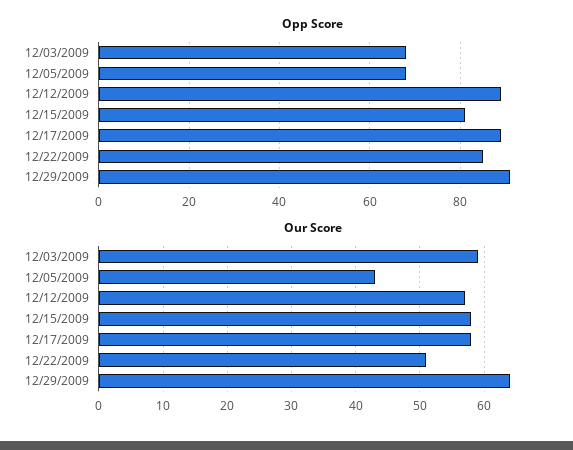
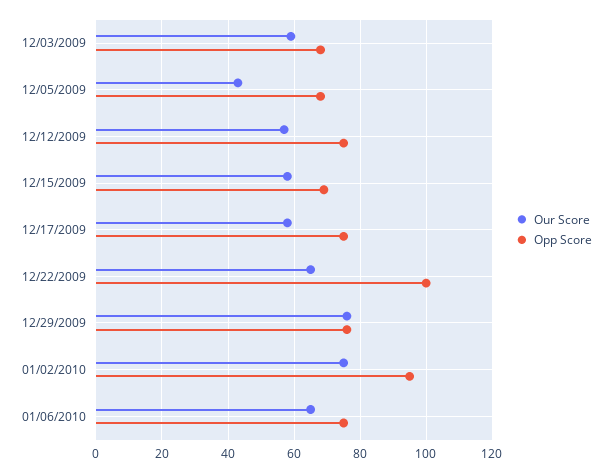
Opp Score, 12/12/2009: 90 -> 75
Opp Score, 12/15/2009: 80 -> 70
Opp Score, 12/17/2009: 90 -> 75
Opp Score, 12/22/2009: 85 -> 100
Opp Score, 12/29/2009: 90 -> 75
Our Score, 12/22/2009: 51 -> 65
Our Score, 12/29/2009: 64 -> 75
Our Score, 01/02/2010: none -> 75
Opp Score, 01/02/2010: none -> 95
Our Score, 01/06/2010: none -> 65
Opp Score, 01/06/2010: none -> 75

